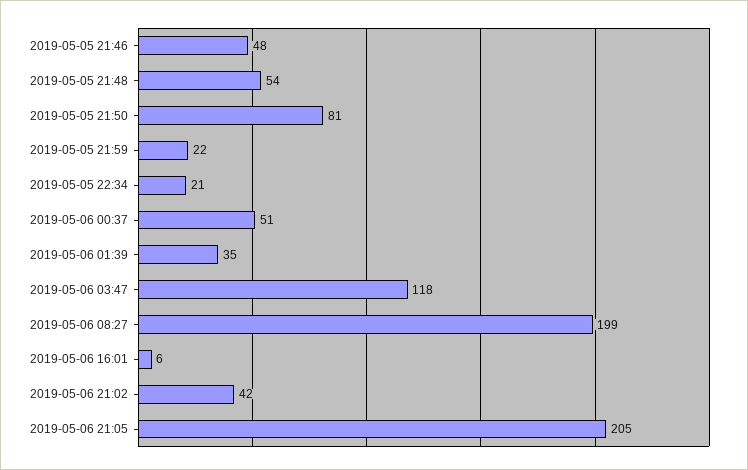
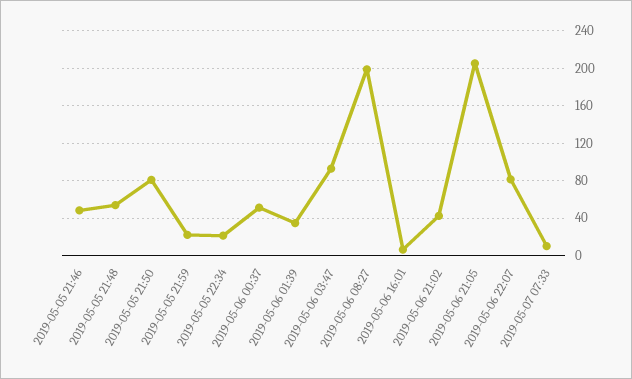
2019-05-06 03:47: 118 -> 90
2019-05-06 22:07: none -> 80
2019-05-07 07:33: none -> 10

